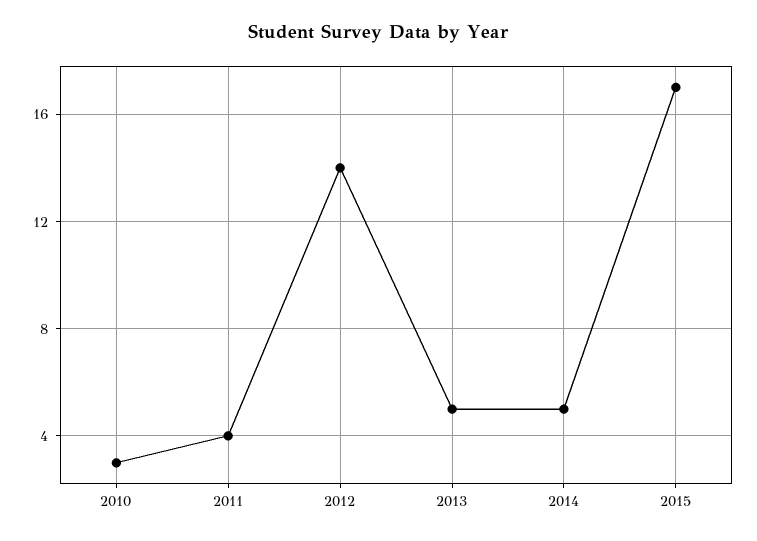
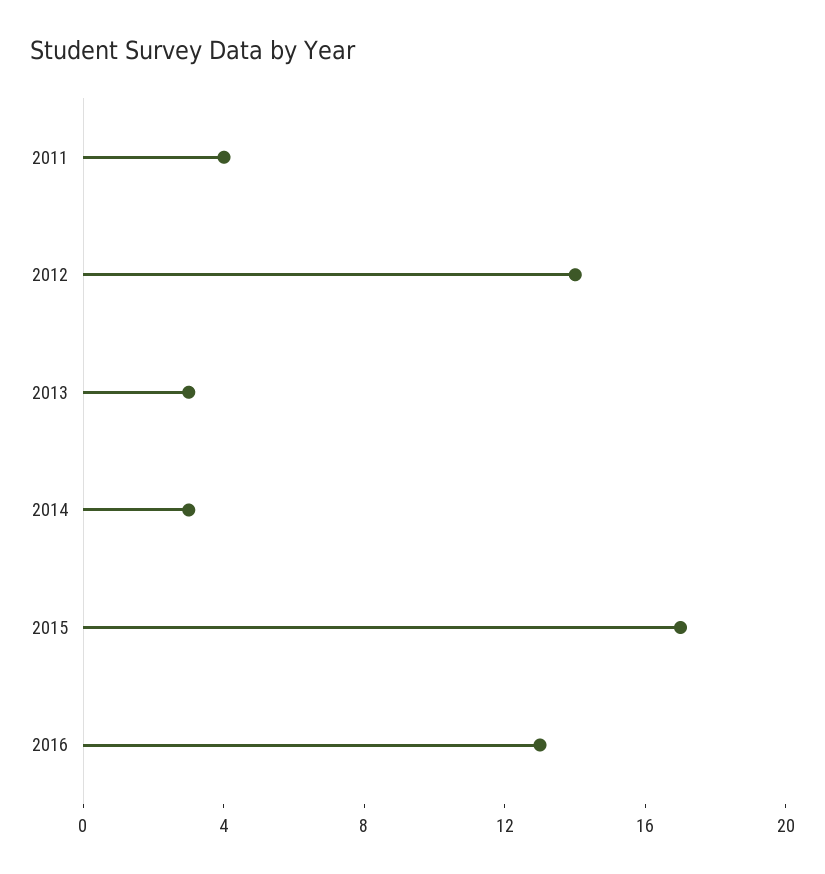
2010: 3 -> none
2013: 5 -> 3
2014: 5 -> 3
2016: none -> 13

